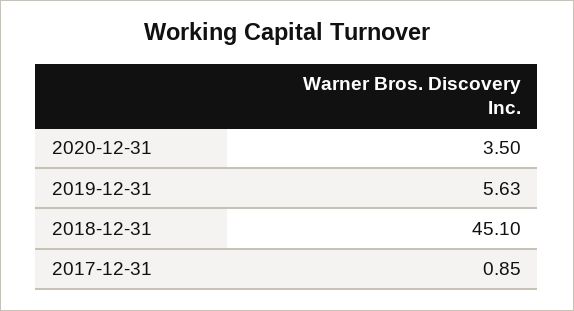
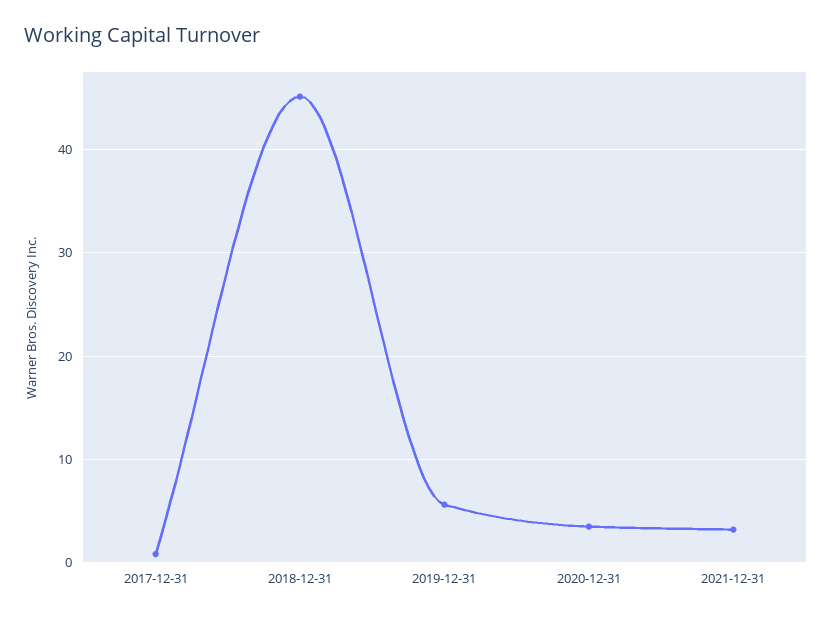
2021-12-31: none -> 3

